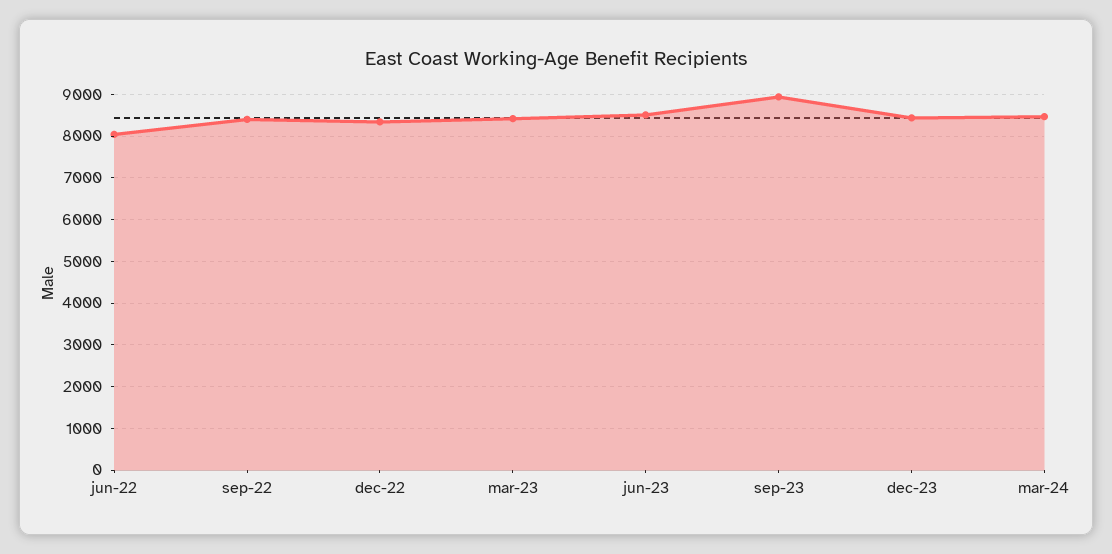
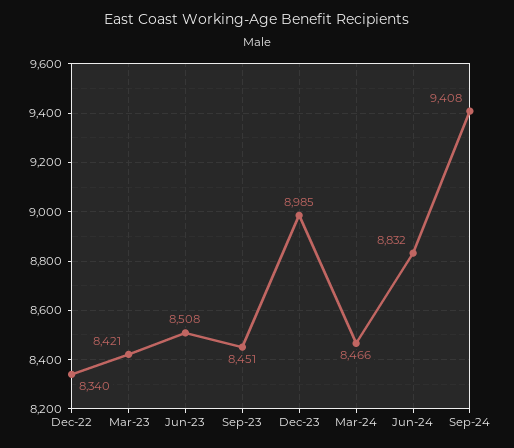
jun-22: 8000 -> none
sep-22: 8400 -> none
sep-23: 9000 -> 8451
dec-23: 8400 -> 8985
Jun-24: none -> 8832
Sep-24: none -> 9408

